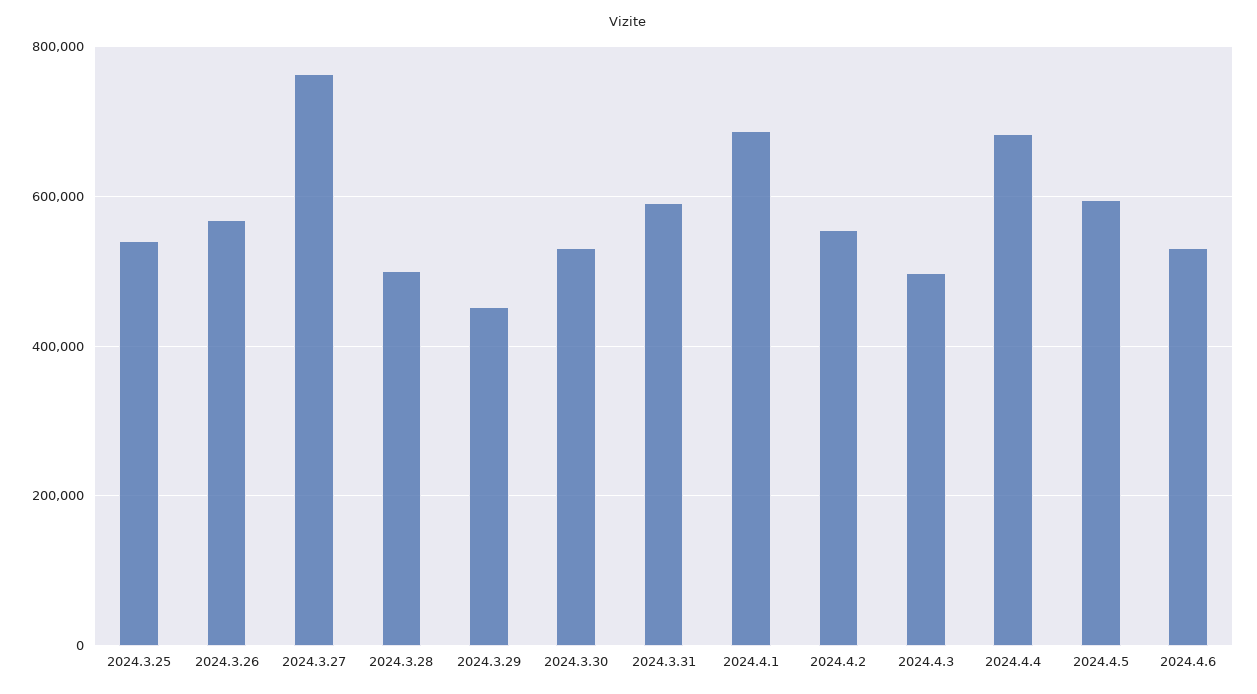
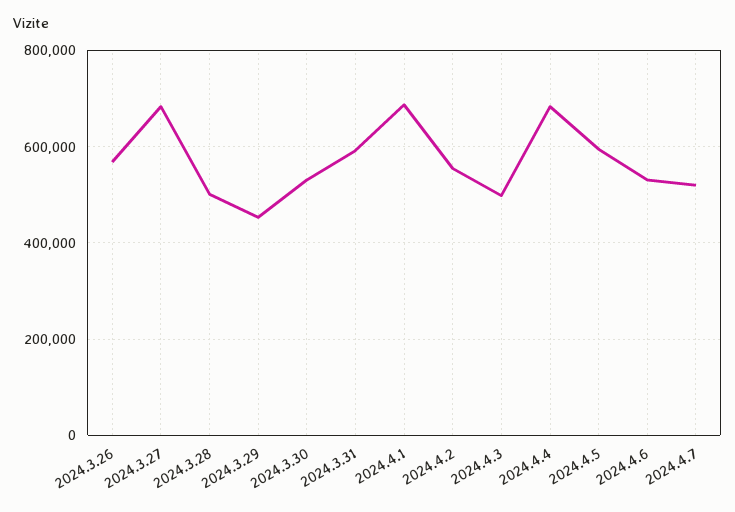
2024.3.25: 540000 -> none
2024.3.27: 760000 -> 680000
2024.4.7: none -> 520000

